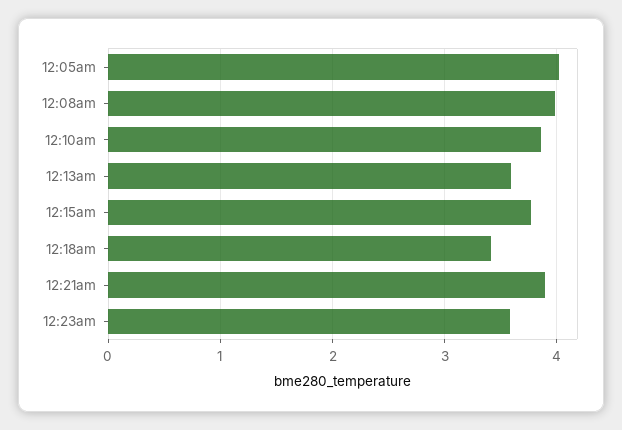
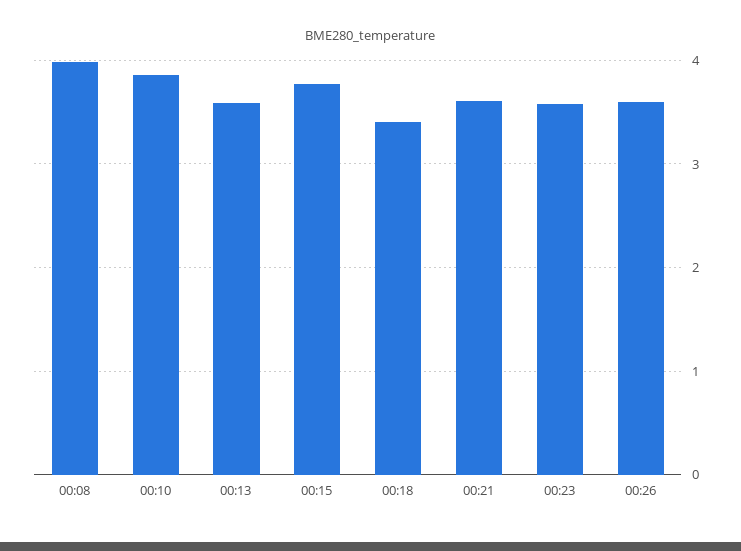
12:05am: 4 -> none
12:21am: 3.9 -> 3.6
00:26: none -> 3.6

